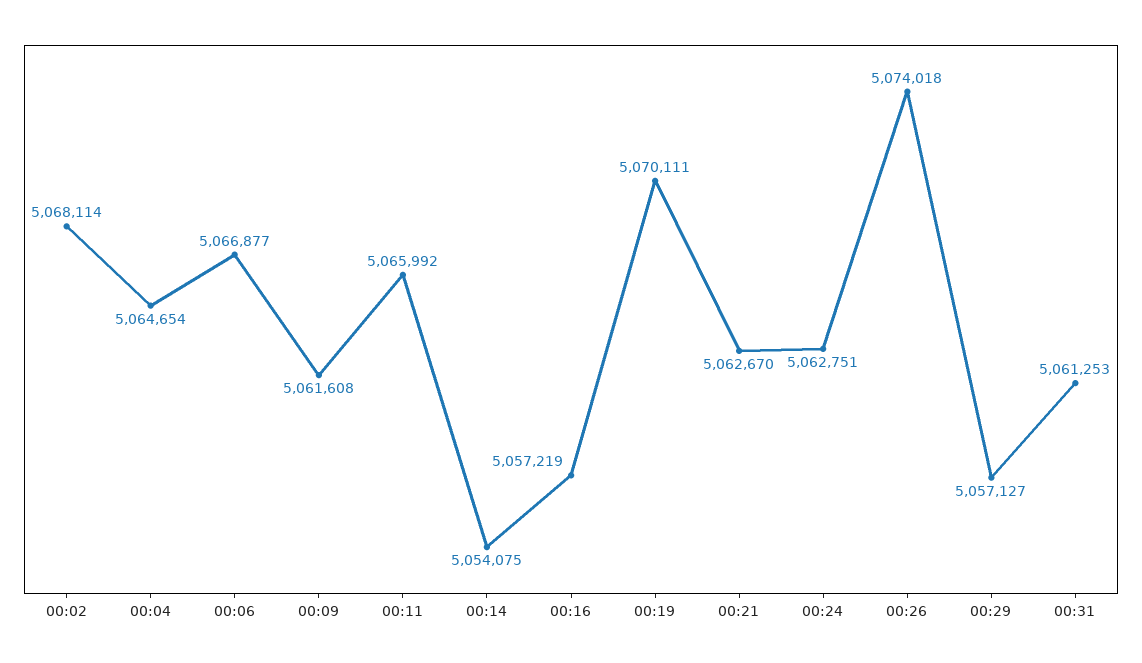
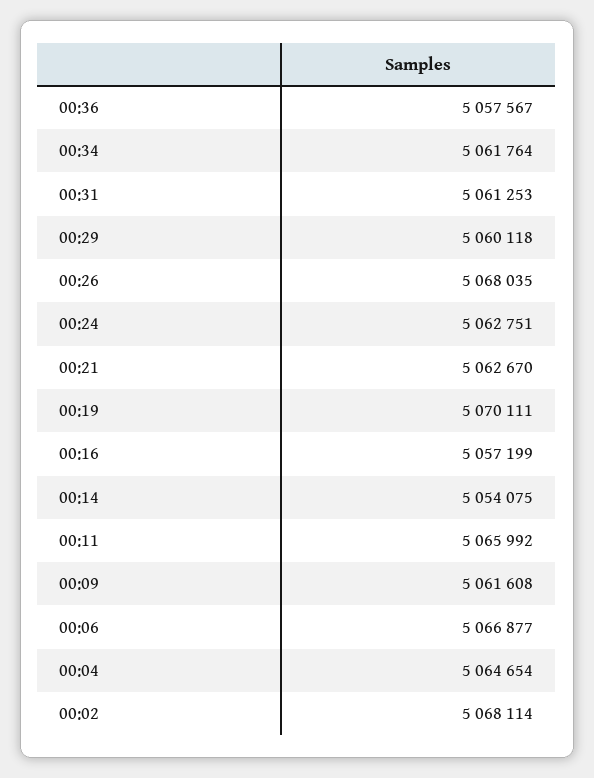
00:16: 5057219 -> 5057199
00:26: 5074018 -> 5068035
00:29: 5057127 -> 5060118
00:36: none -> 5057567
00:34: none -> 5061764

